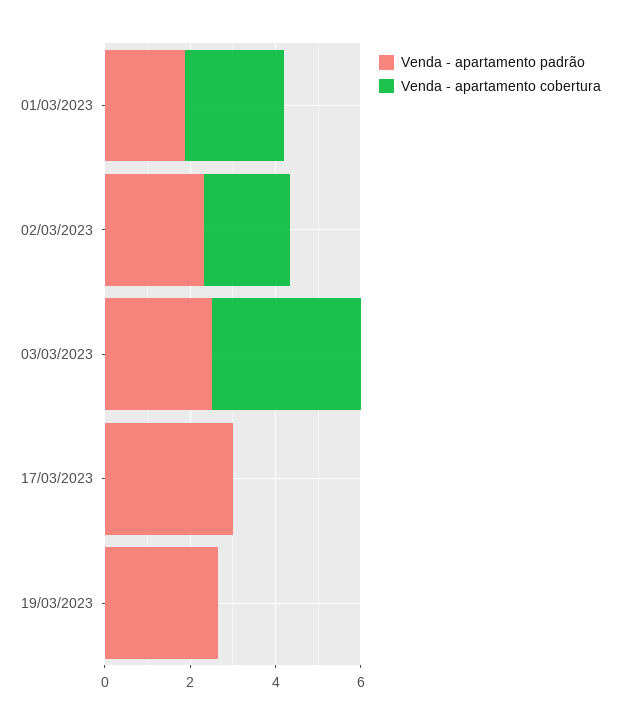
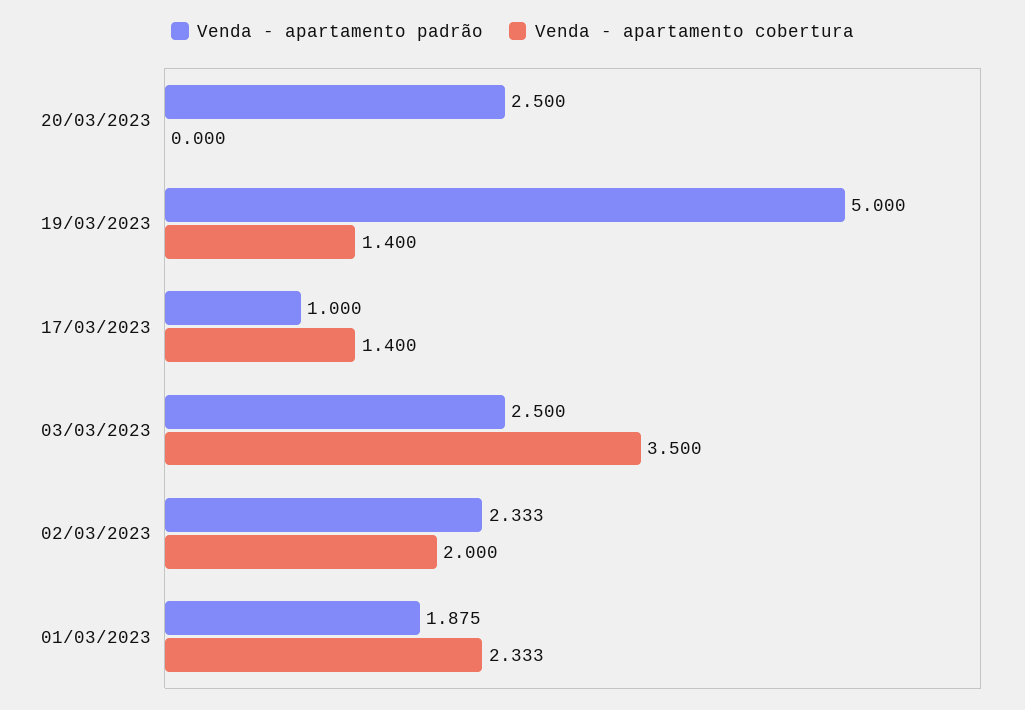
Venda - apartamento padrão, 17/03/2023: 3 -> 1
Venda - apartamento cobertura, 17/03/2023: 0 -> 1.4
Venda - apartamento padrão, 19/03/2023: 2.5 -> 5
Venda - apartamento cobertura, 19/03/2023: 0 -> 1.4
Venda - apartamento padrão, 20/03/2023: none -> 2.5
Venda - apartamento cobertura, 20/03/2023: none -> 0

